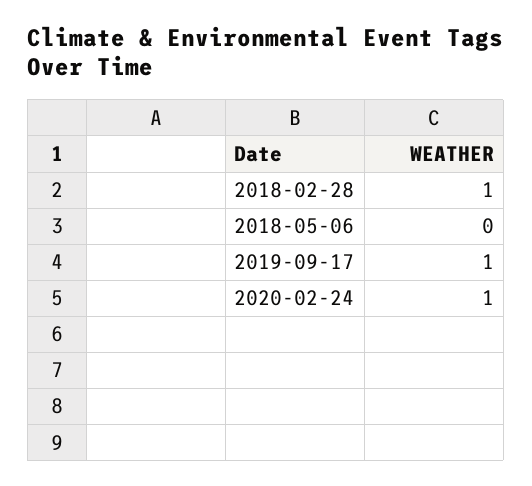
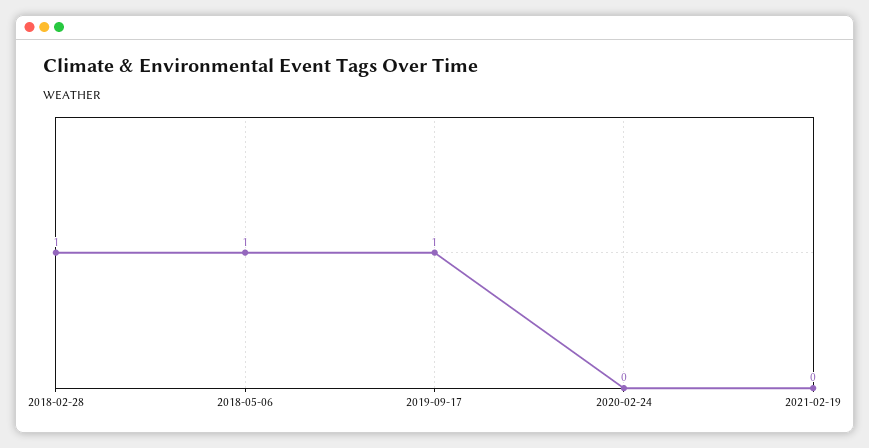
2018-05-06: 0 -> 1
2020-02-24: 1 -> 0
2021-02-19: none -> 0

